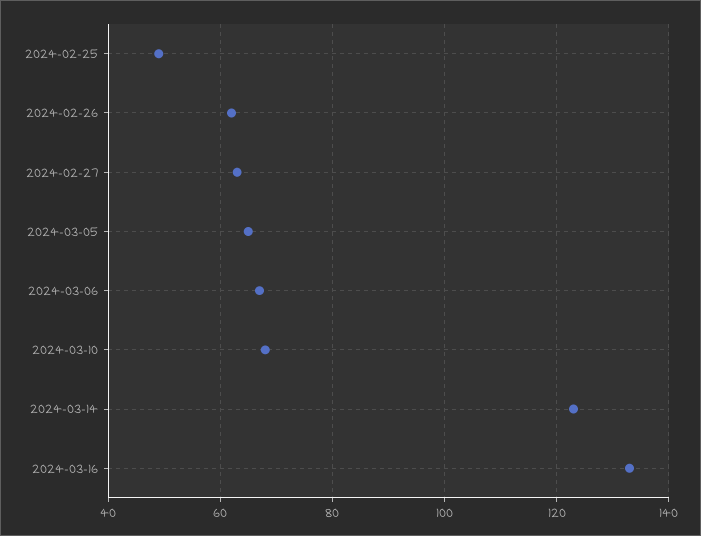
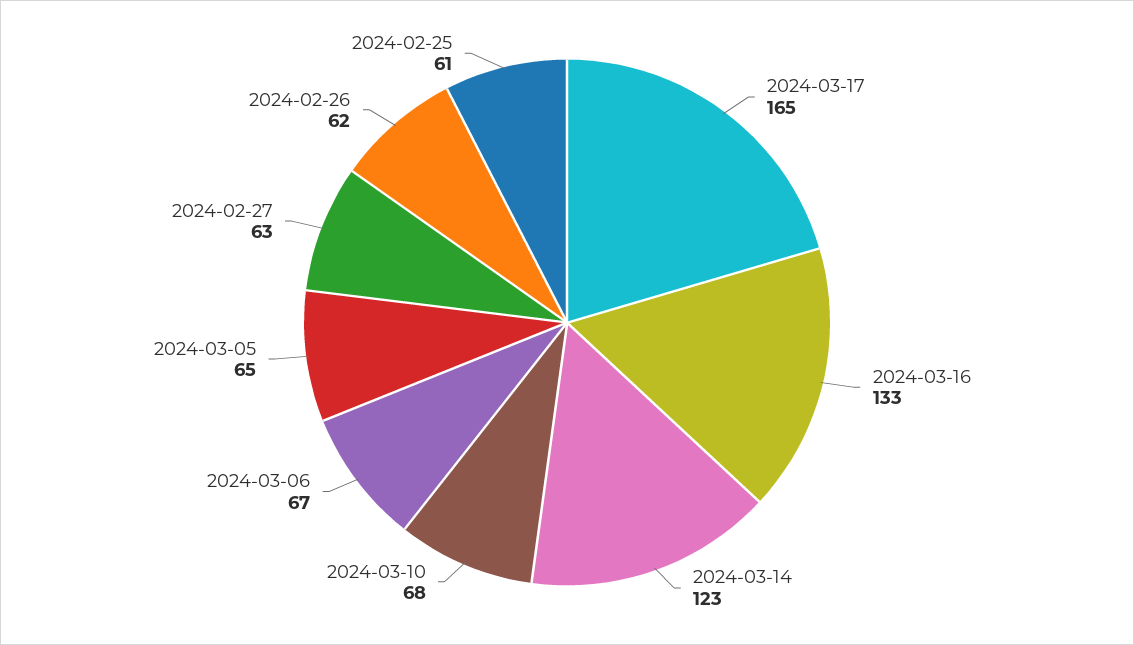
2024-02-25: 50 -> 61
2024-03-17: none -> 165

